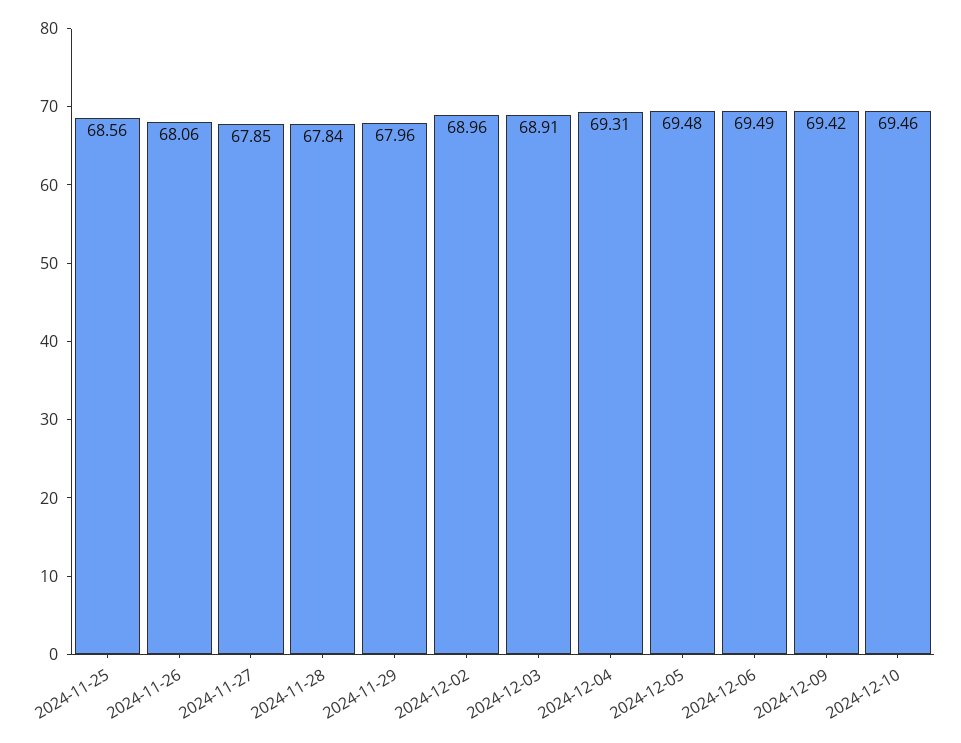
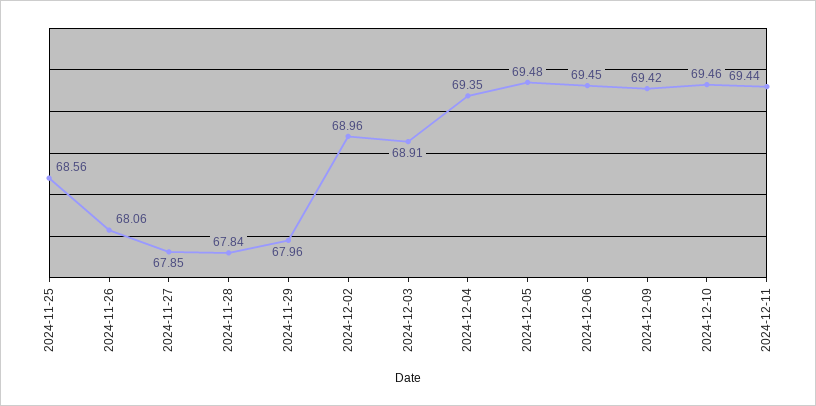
2024-12-04: 69.31 -> 69.35
2024-12-06: 69.49 -> 69.45
2024-12-11: none -> 69.44

